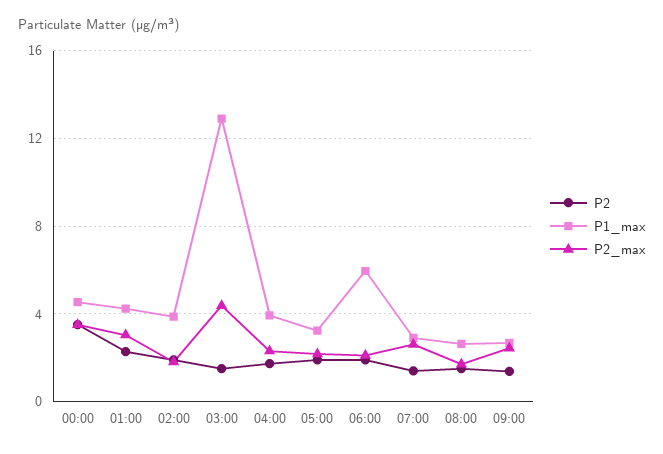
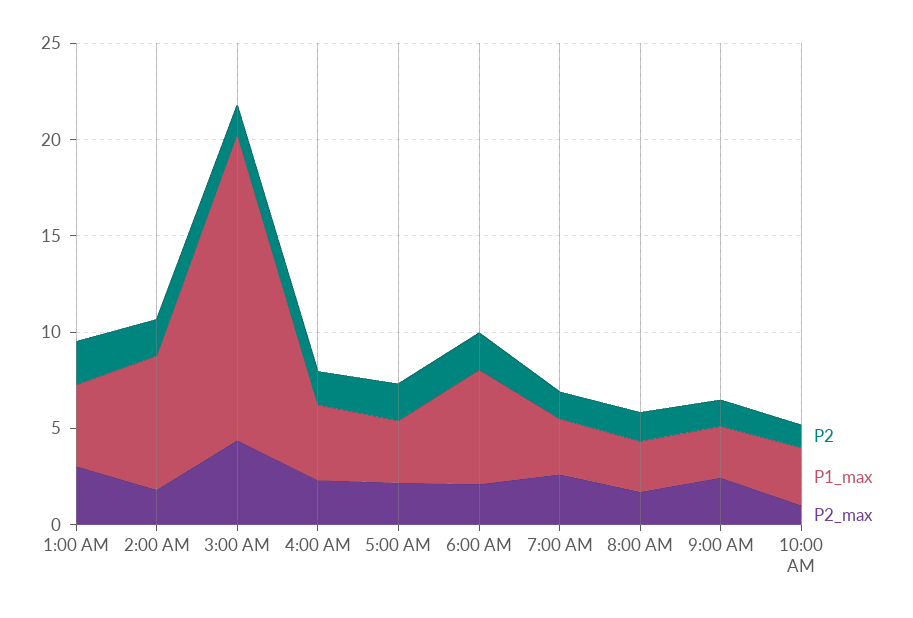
P2, 00:00: 3.5 -> none
P1_max, 00:00: 4.5 -> none
P2_max, 00:00: 3.5 -> none
P1_max, 02:00: 4 -> 7
P1_max, 03:00: 13 -> 16
P2, 10:00 AM: none -> 1
P1_max, 10:00 AM: none -> 3
P2_max, 10:00 AM: none -> 1

